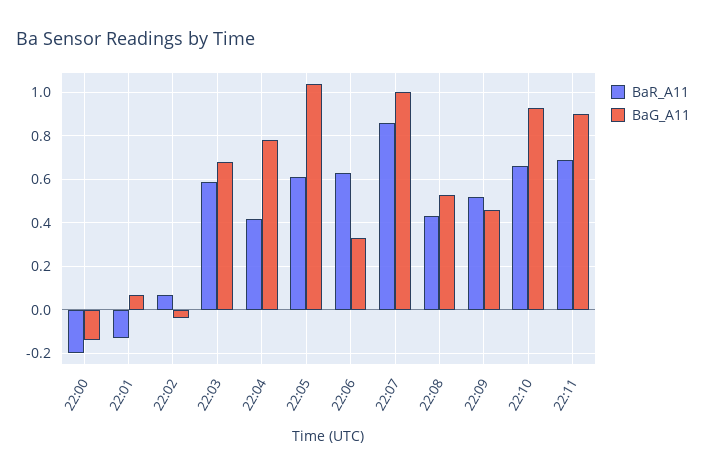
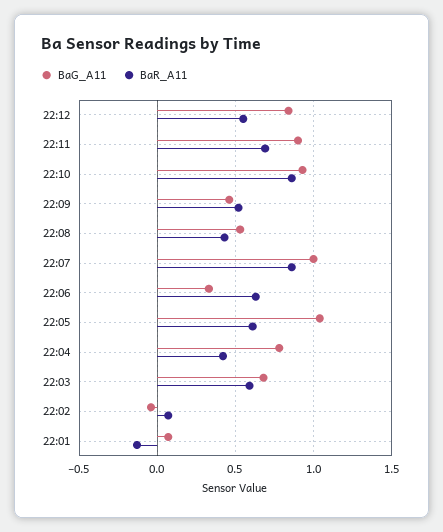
BaR_A11, 22:00: -0.2 -> none
BaG_A11, 22:00: -0.15 -> none
BaR_A11, 22:10: 0.65 -> 0.85
BaG_A11, 22:12: none -> 0.85
BaR_A11, 22:12: none -> 0.55

